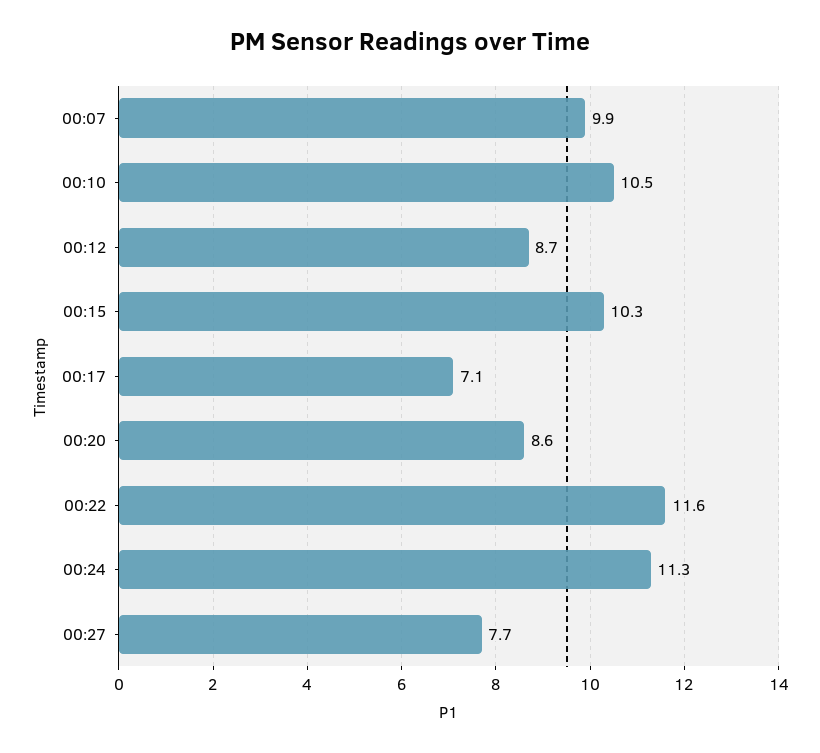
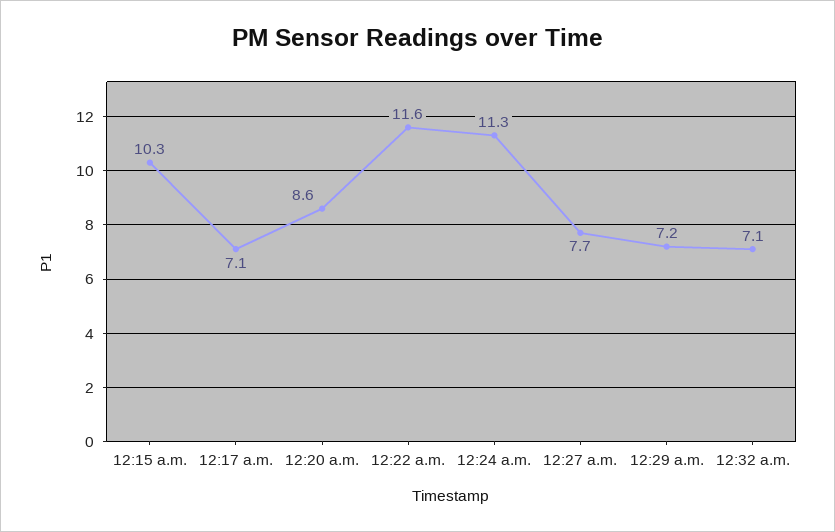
00:07: 9.9 -> none
00:10: 10.5 -> none
00:12: 8.7 -> none
12:29 a.m.: none -> 7.2
12:32 a.m.: none -> 7.1

